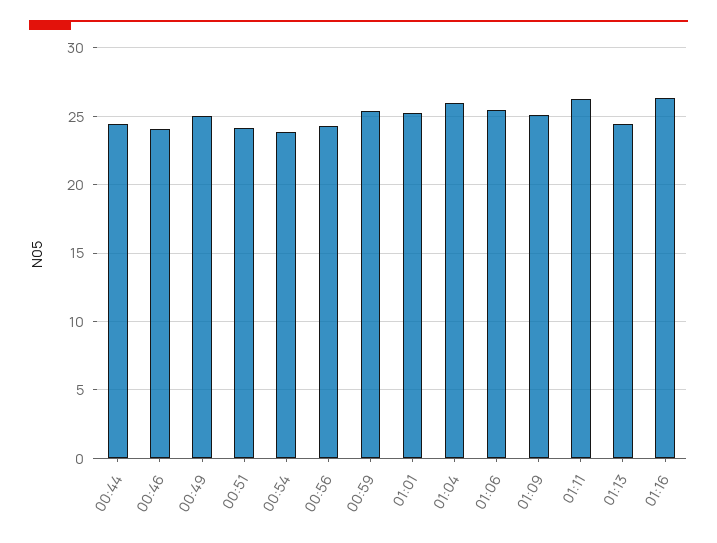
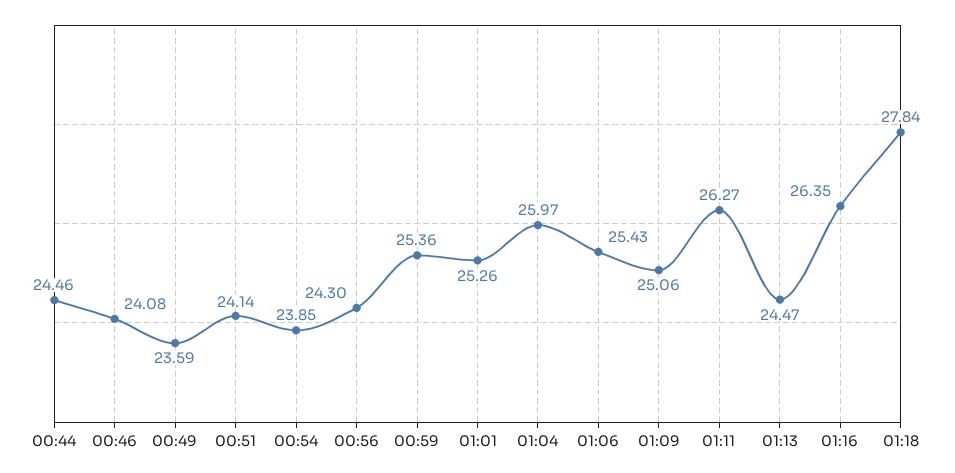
00:49: 25 -> 23.59
01:18: none -> 27.84

